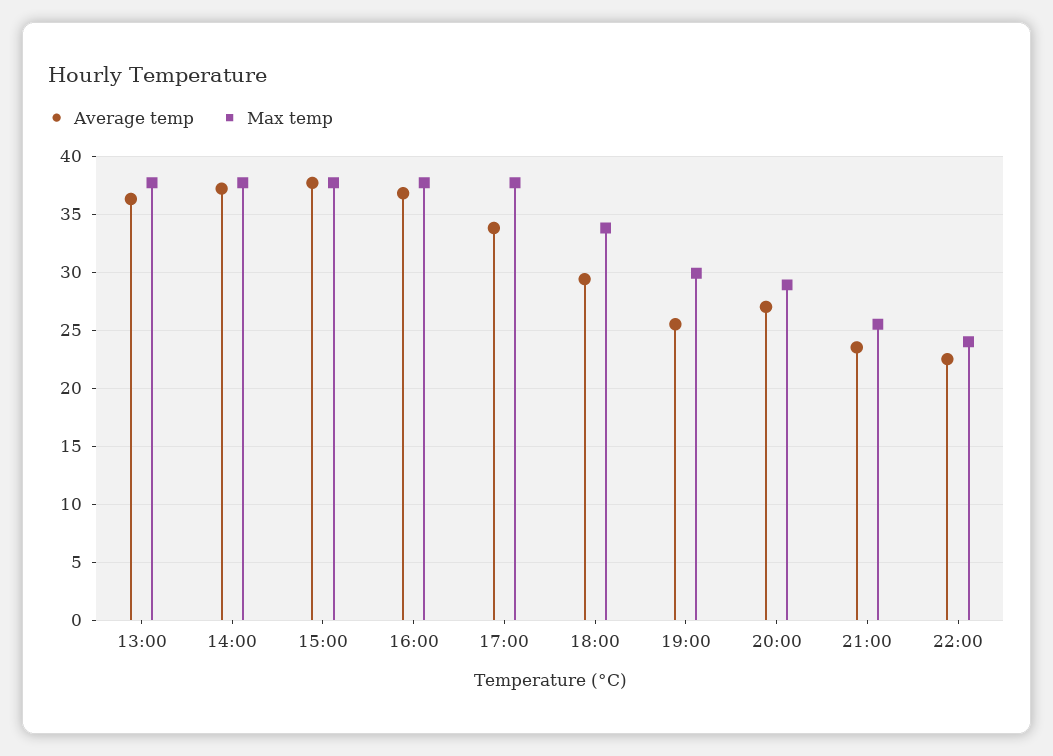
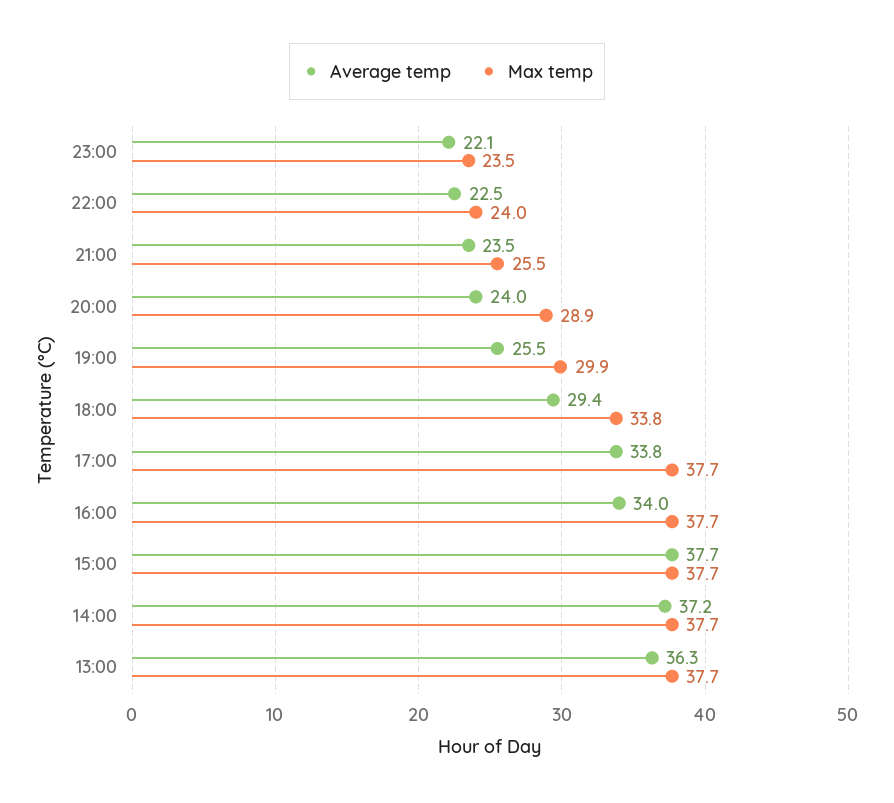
Average temp, 16:00: 37 -> 34
Average temp, 20:00: 27 -> 24
Average temp, 23:00: none -> 22.1
Max temp, 23:00: none -> 23.5

